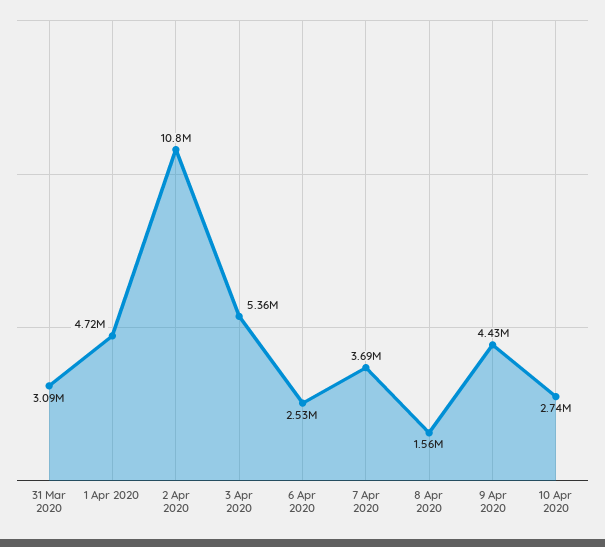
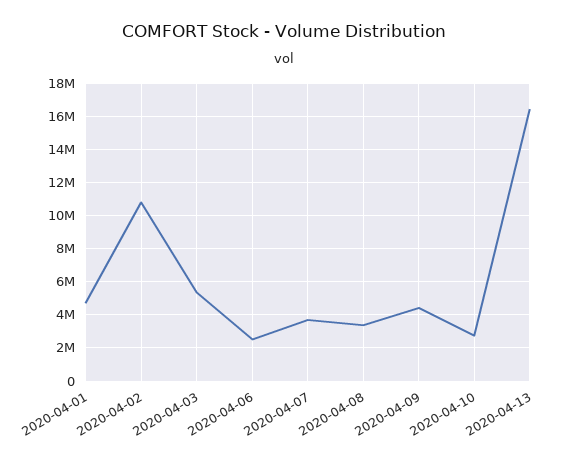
31 Mar 2020: 3090000 -> none
8 Apr 2020: 1560000 -> 3500000
2020-04-13: none -> 16500000

